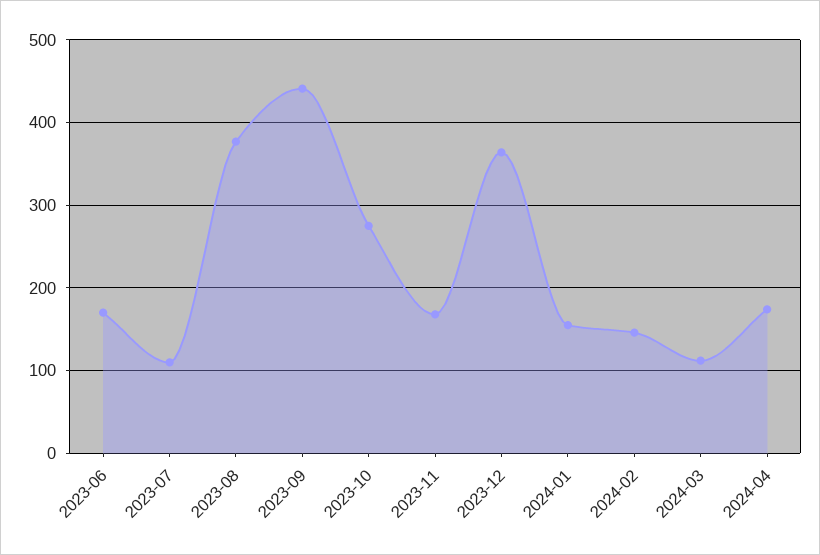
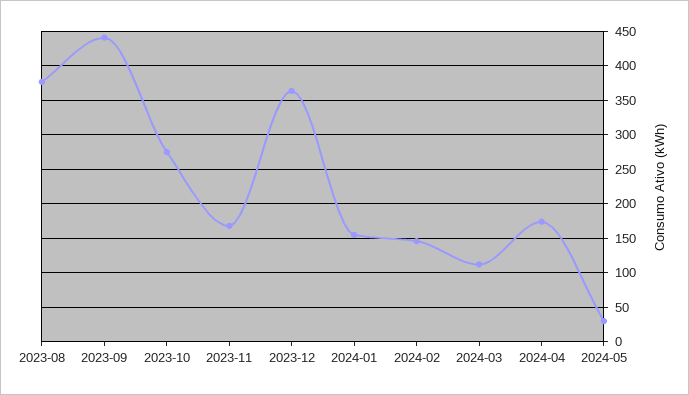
2023-06: 170 -> none
2023-07: 110 -> none
2024-05: none -> 30

